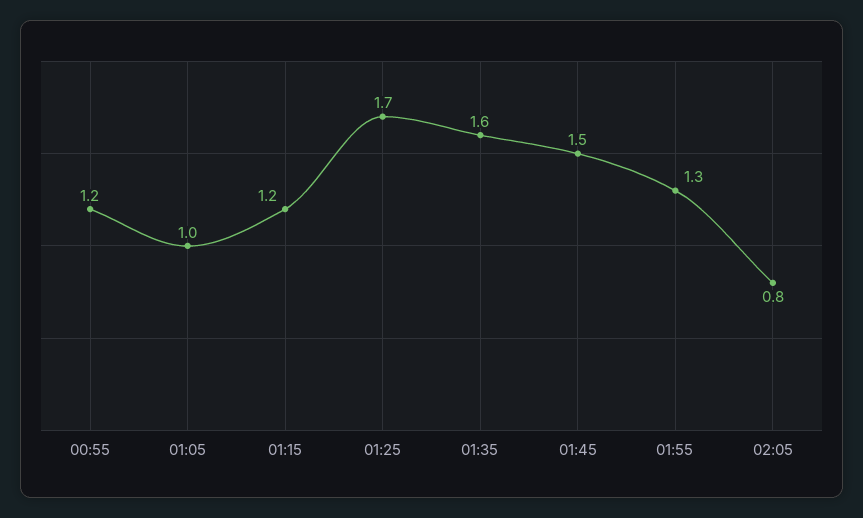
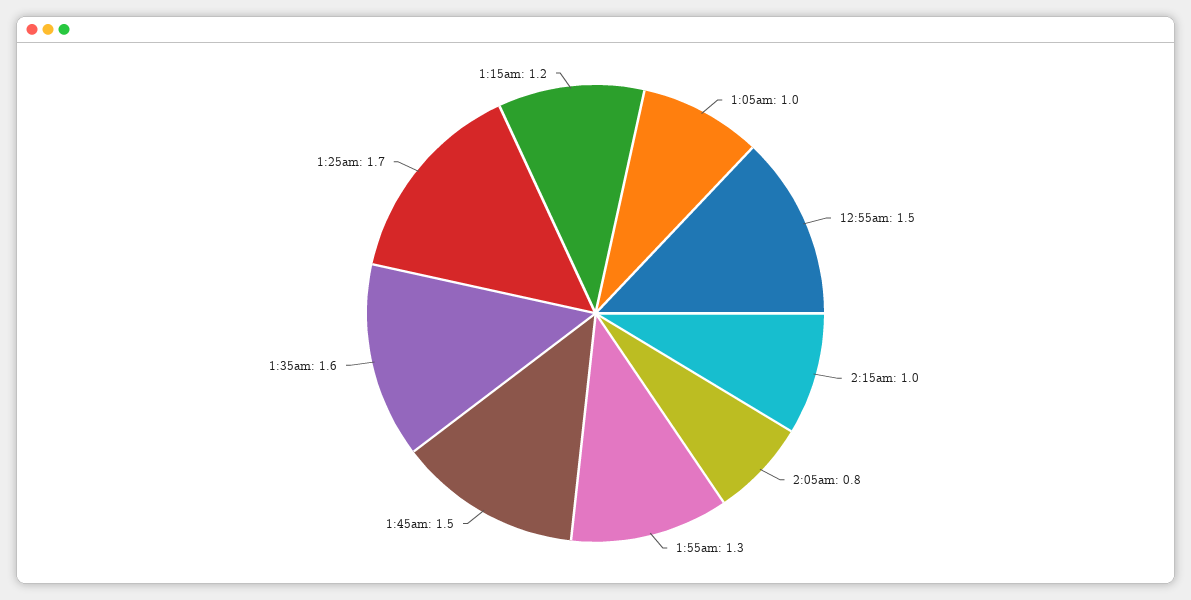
00:55: 1.2 -> 1.5
2:15am: none -> 1

